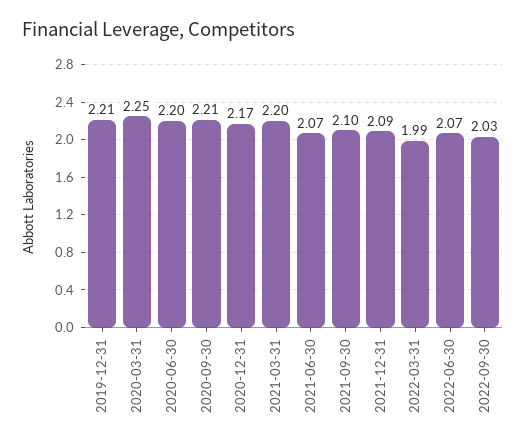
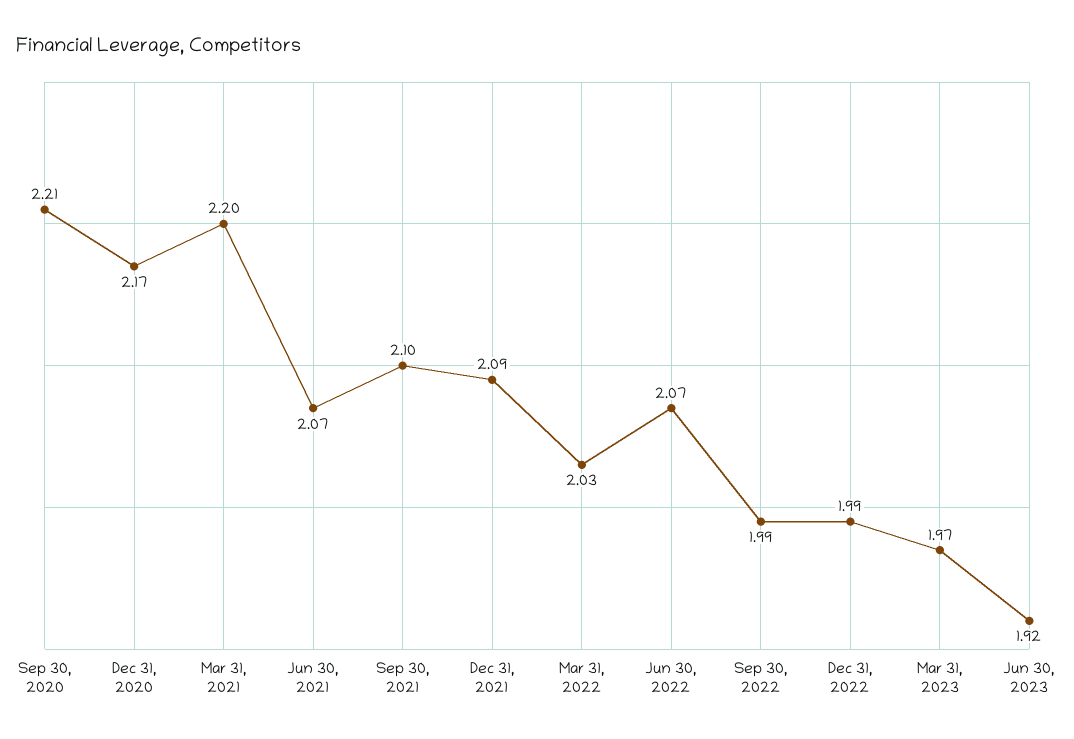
2019-12-31: 2.21 -> none
2020-03-31: 2.25 -> none
2020-06-30: 2.2 -> none
2022-03-31: 1.99 -> 2.03
2022-09-30: 2.03 -> 1.99
Dec 31, 2022: none -> 1.99
Mar 31, 2023: none -> 1.97
Jun 30, 2023: none -> 1.92

